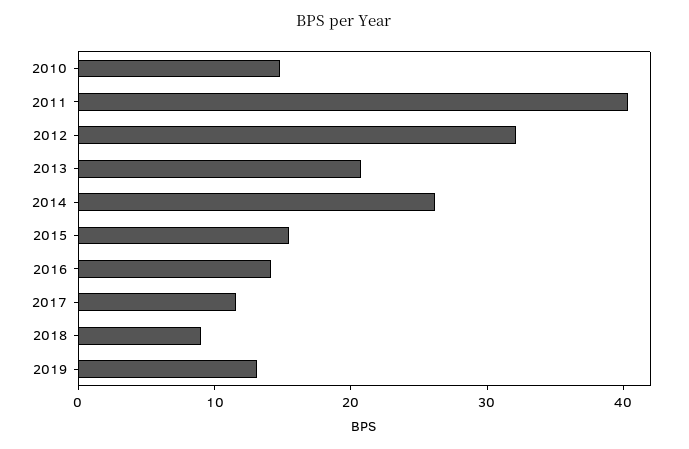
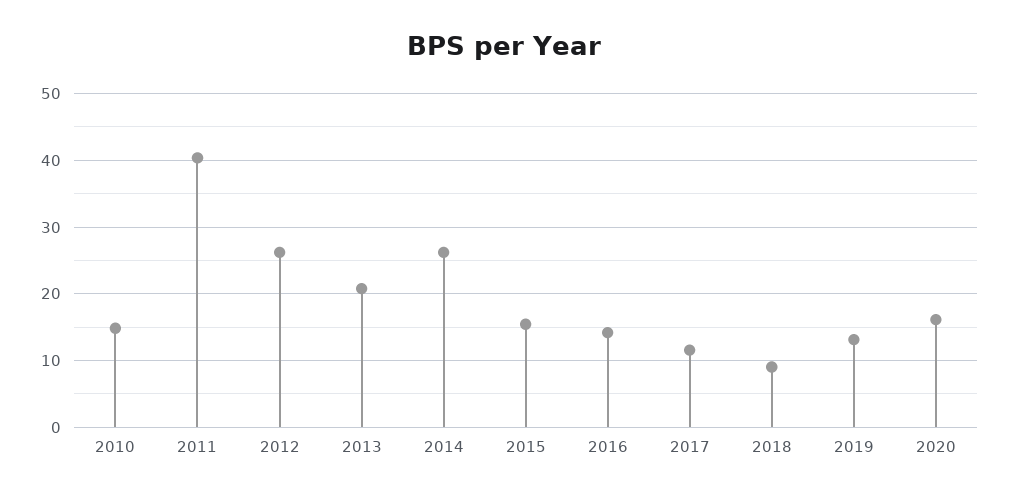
2012: 32 -> 26
2020: none -> 16

